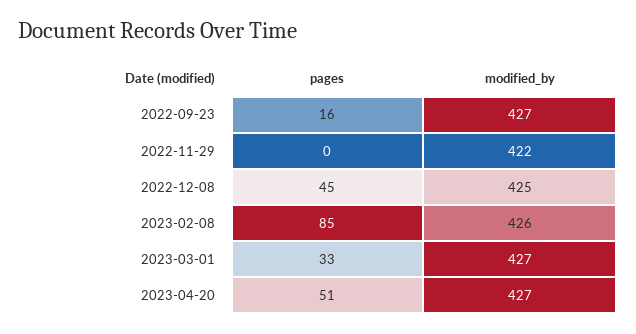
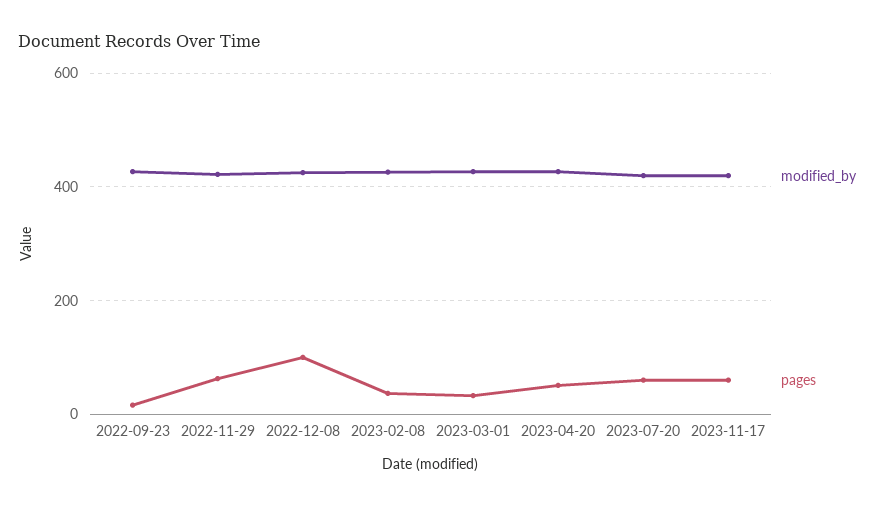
pages, 2022-11-29: 0 -> 60
pages, 2022-12-08: 45 -> 100
pages, 2023-02-08: 85 -> 40
modified_by, 2023-07-20: none -> 420
pages, 2023-07-20: none -> 60
modified_by, 2023-11-17: none -> 420
pages, 2023-11-17: none -> 60

